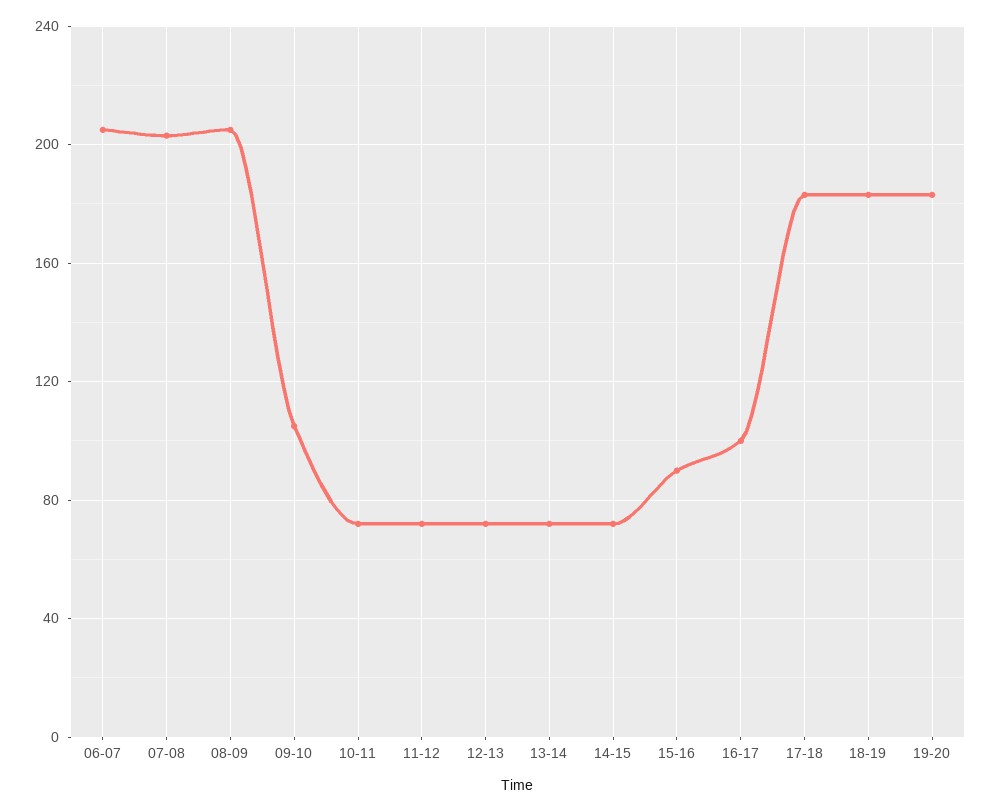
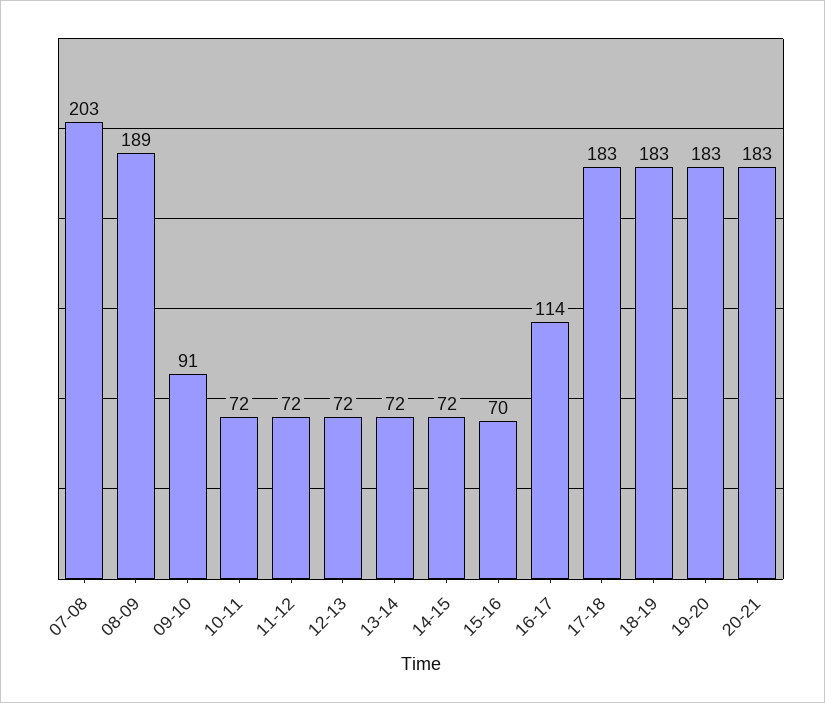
06-07: 205 -> none
08-09: 205 -> 189
09-10: 105 -> 91
15-16: 90 -> 70
16-17: 100 -> 114
20-21: none -> 183

